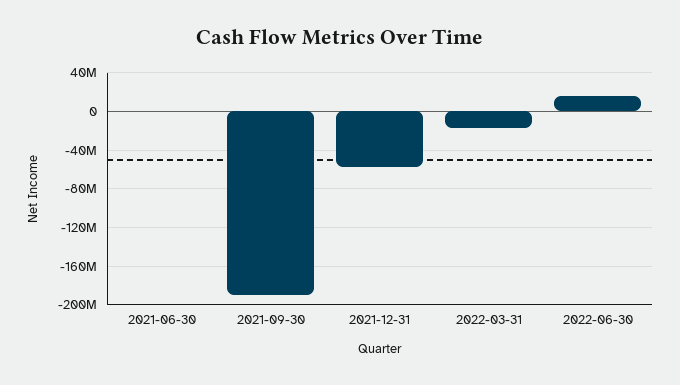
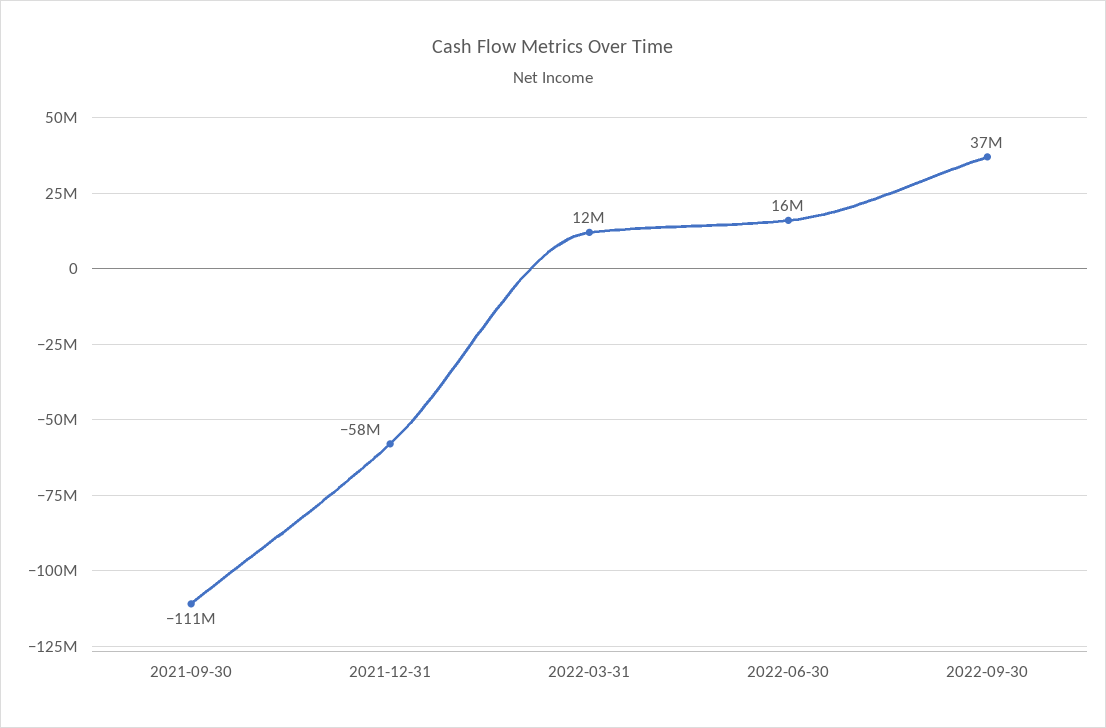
2021-06-30: 0 -> none
2021-09-30: -190000000 -> -111000000
2022-03-31: -20000000 -> 12000000
2022-09-30: none -> 37000000

